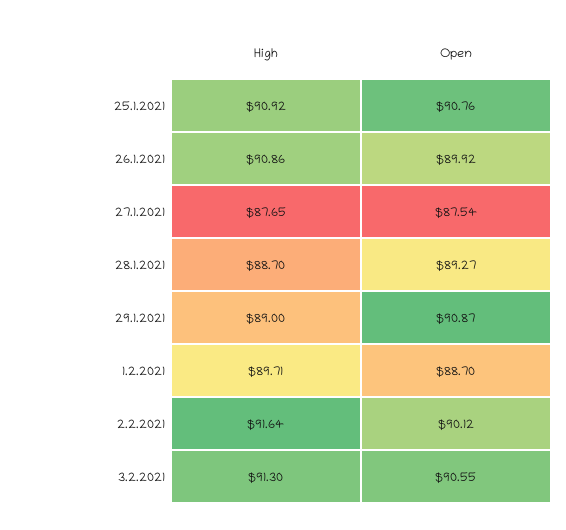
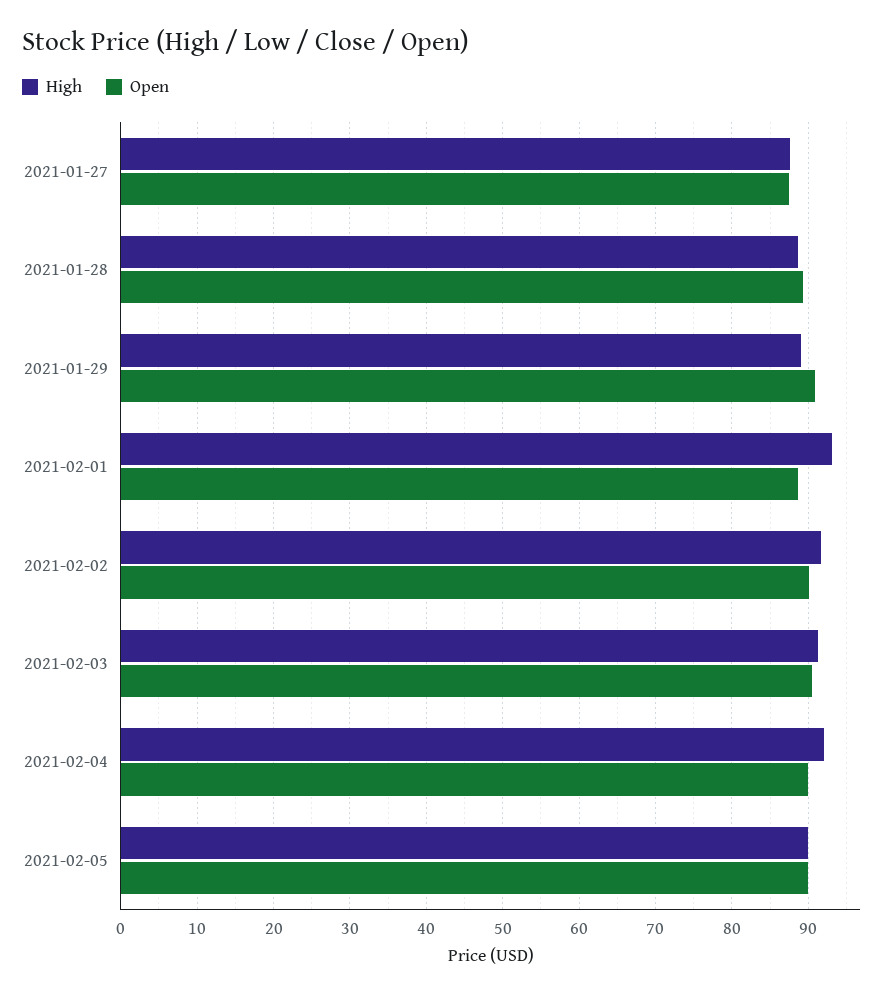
High, 25.1.2021: 90.92 -> none
Open, 25.1.2021: 90.76 -> none
High, 26.1.2021: 90.86 -> none
Open, 26.1.2021: 89.92 -> none
High, 1.2.2021: 89.71 -> 93
High, 2021-02-04: none -> 92
Open, 2021-02-04: none -> 90
High, 2021-02-05: none -> 90
Open, 2021-02-05: none -> 90

